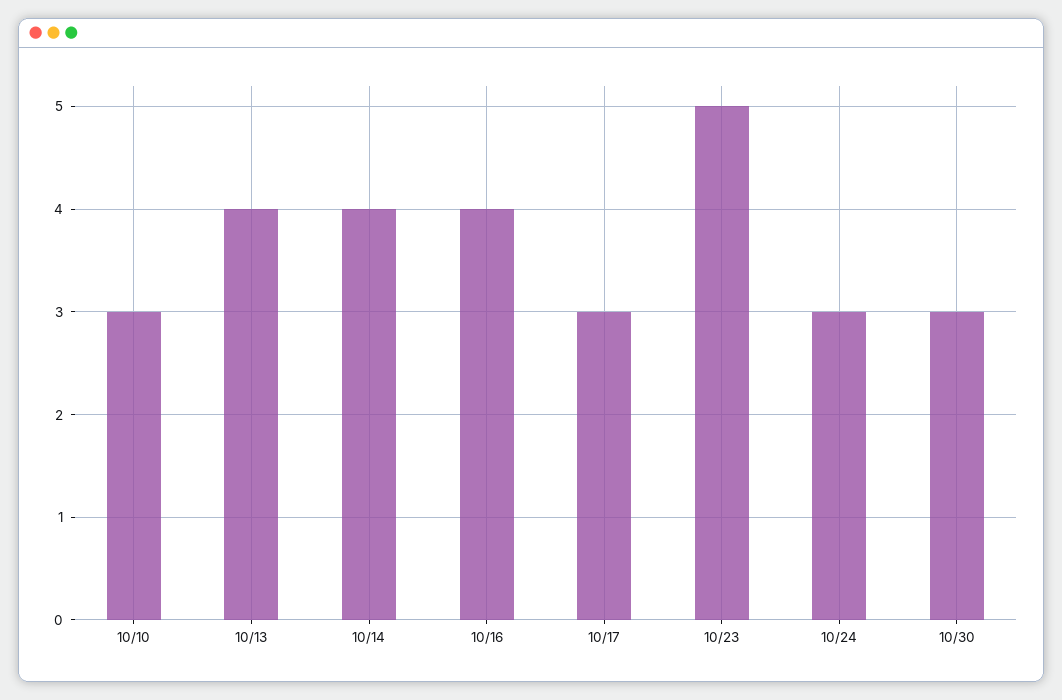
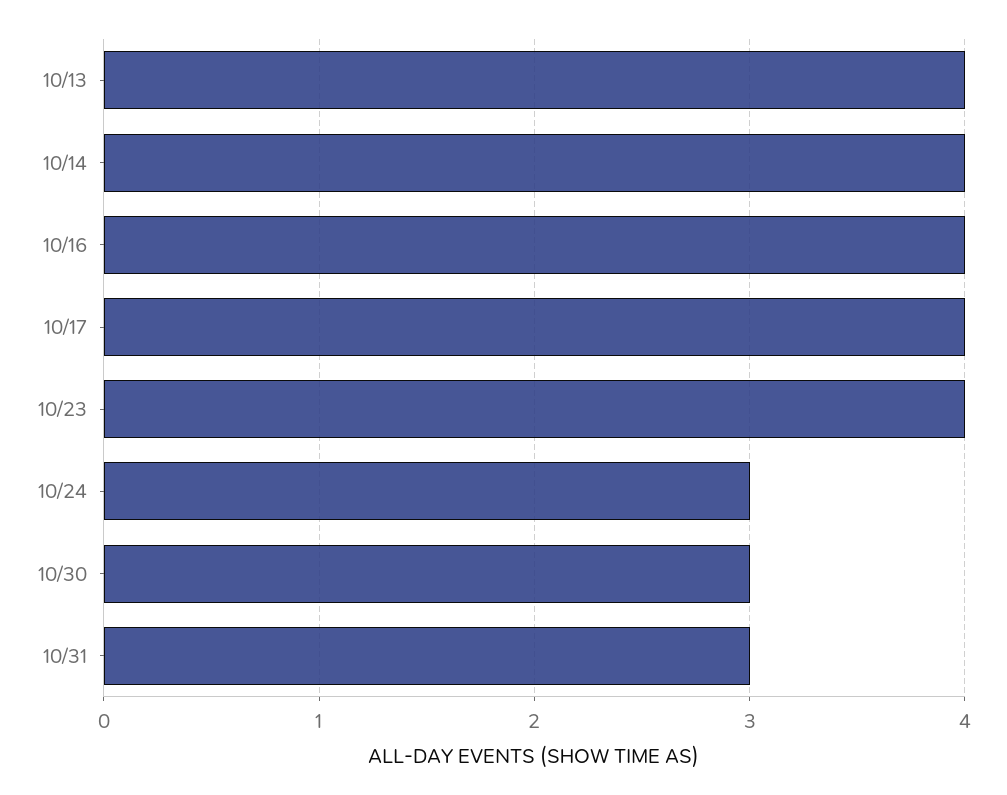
10/10: 3 -> none
10/17: 3 -> 4
10/23: 5 -> 4
10/31: none -> 3

